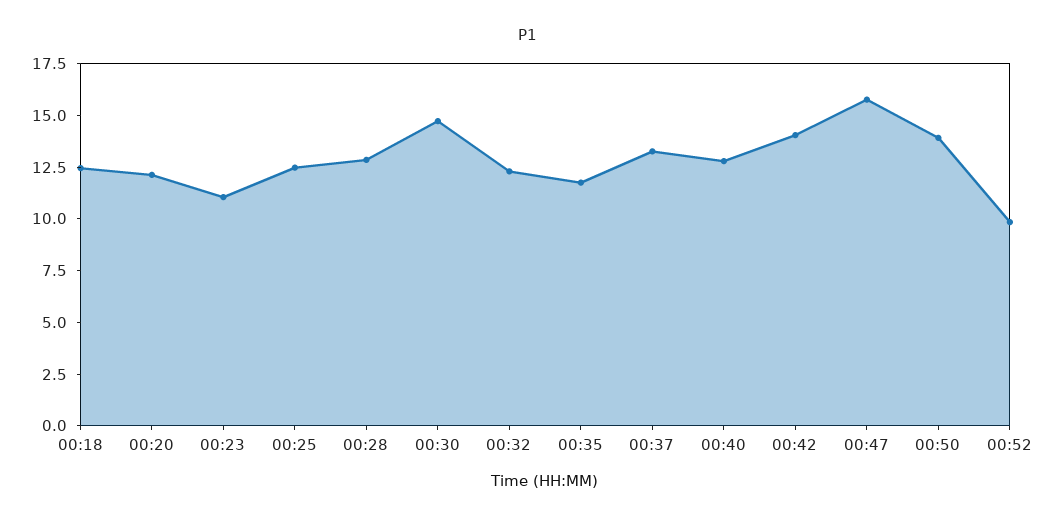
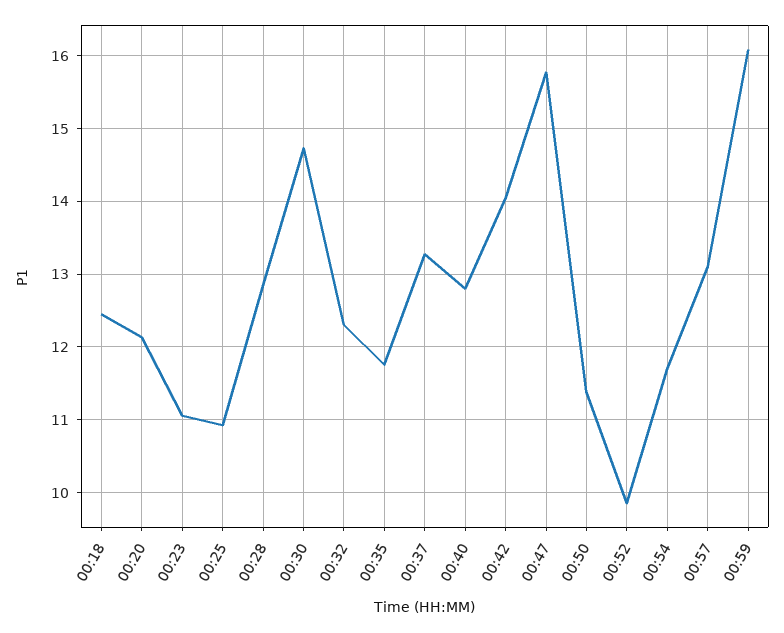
00:25: 12.5 -> 10.9
00:50: 14 -> 11.4
00:54: none -> 11.7
00:57: none -> 13.1
00:59: none -> 16.1

